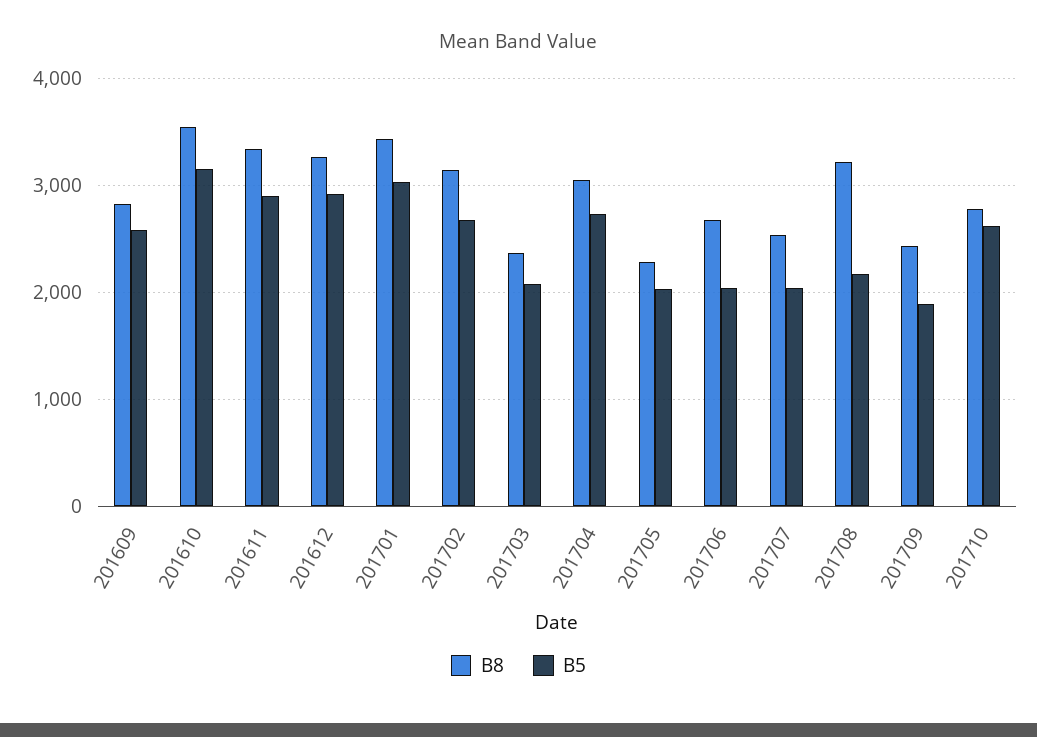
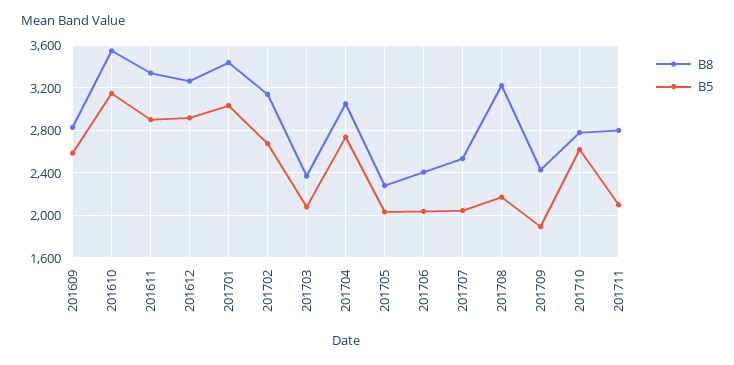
B8, 201706: 2700 -> 2400
B8, 201711: none -> 2800
B5, 201711: none -> 2100

